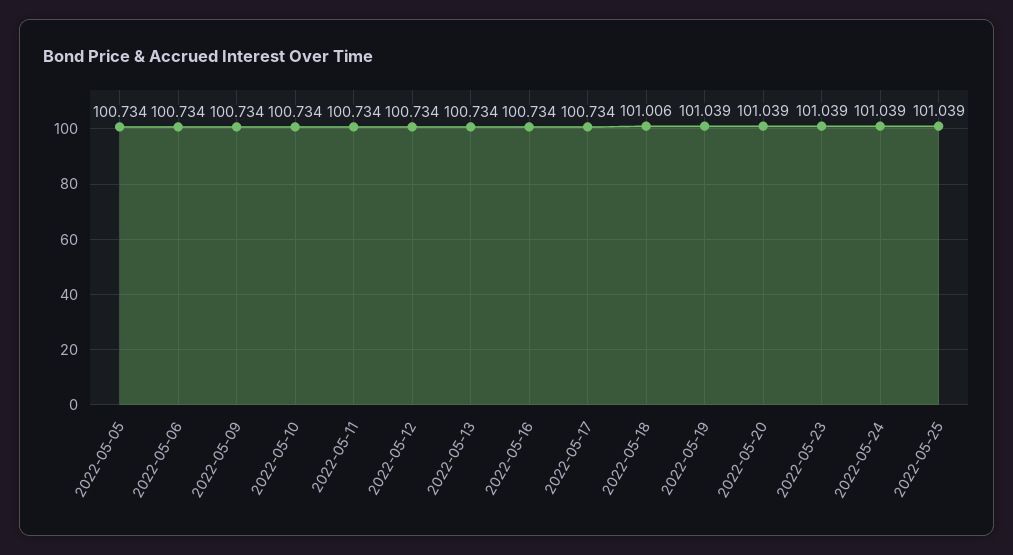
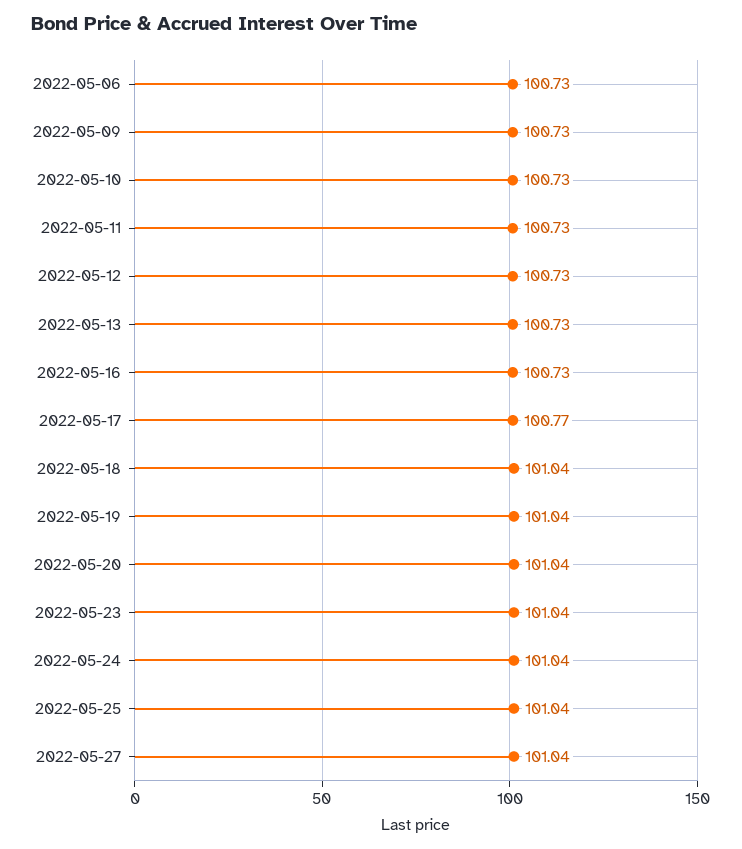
2022-05-05: 100.734 -> none
2022-05-17: 100.734 -> 100.77
2022-05-18: 101.006 -> 101.04
2022-05-27: none -> 101.04

